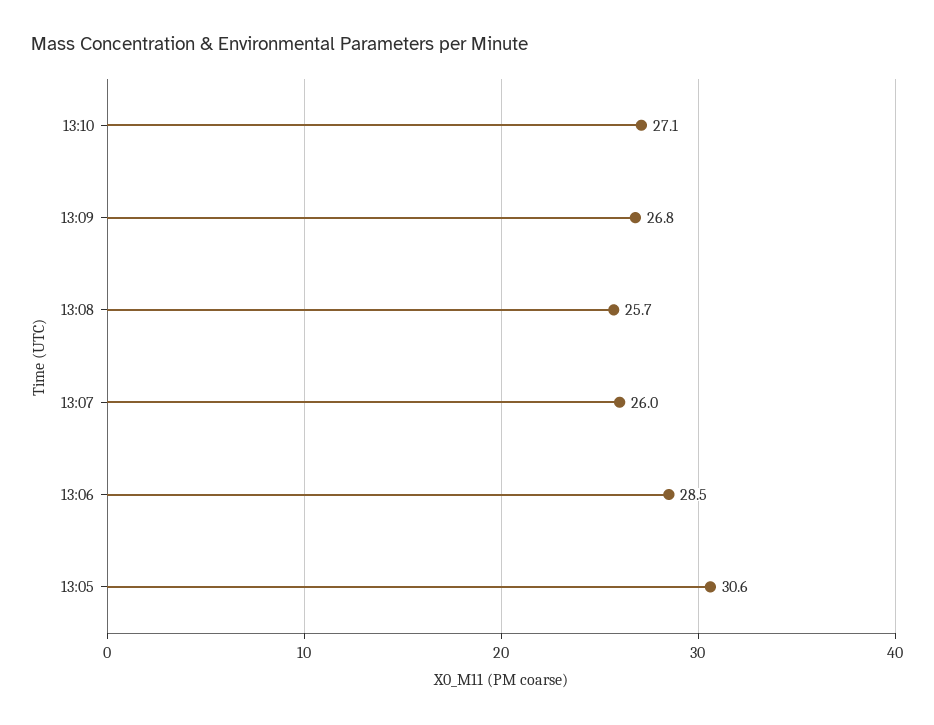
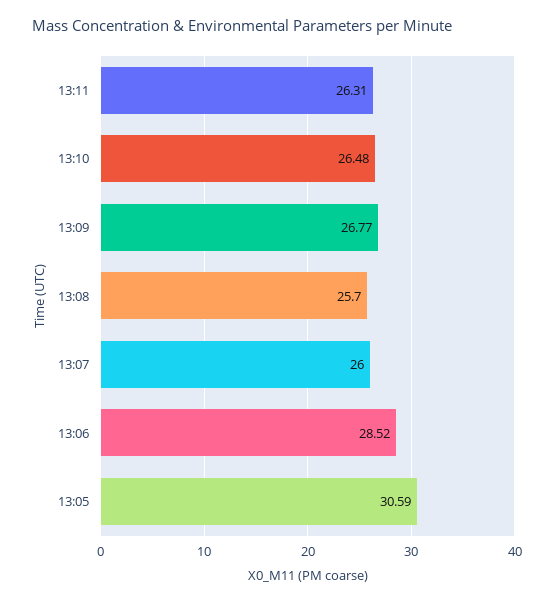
13:10: 27.1 -> 26.48
13:11: none -> 26.31

